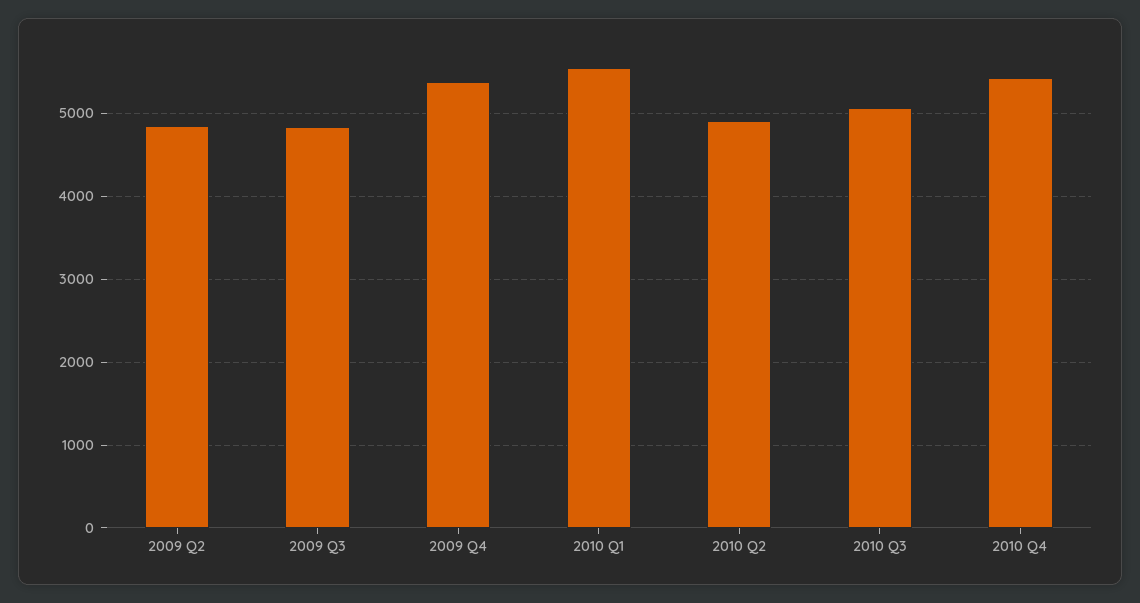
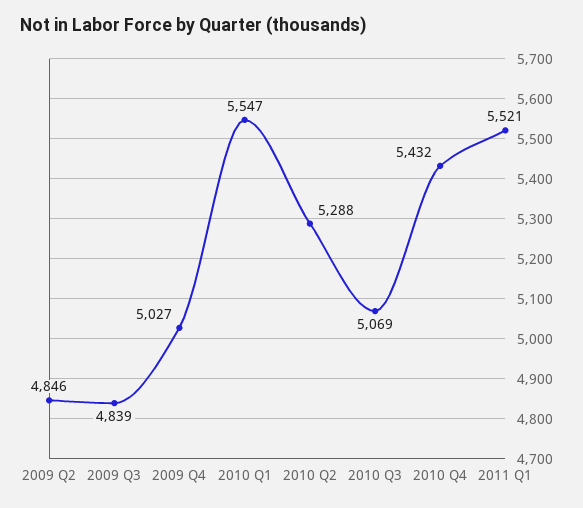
2009 Q4: 5400 -> 5027
2010 Q2: 4900 -> 5288
2011 Q1: none -> 5521

